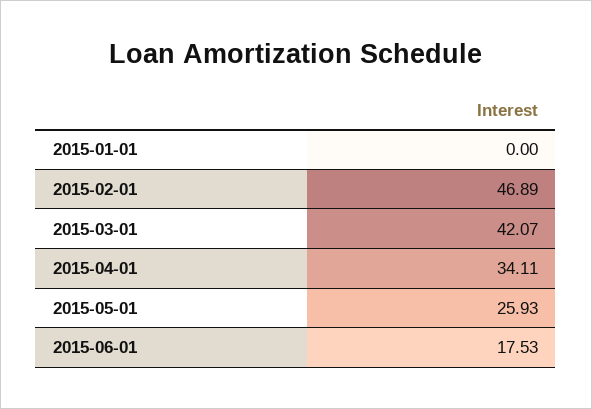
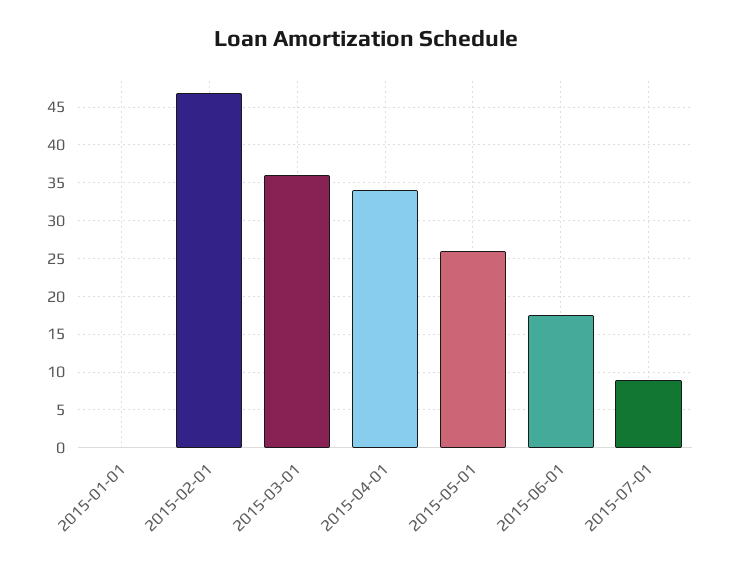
2015-03-01: 42.07 -> 36
2015-07-01: none -> 9

